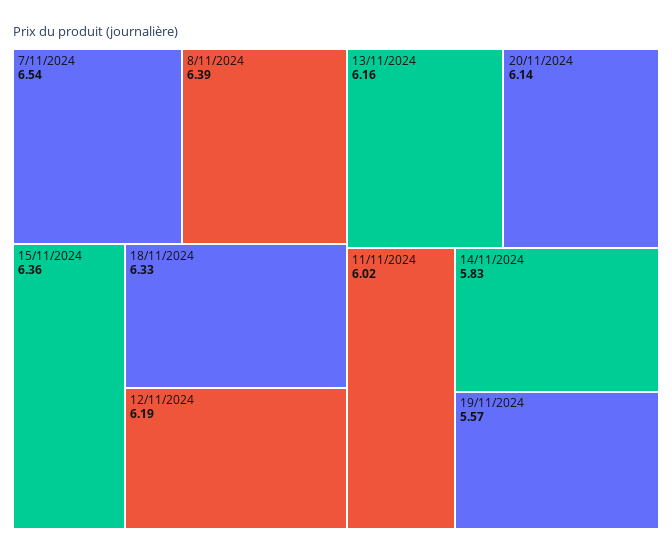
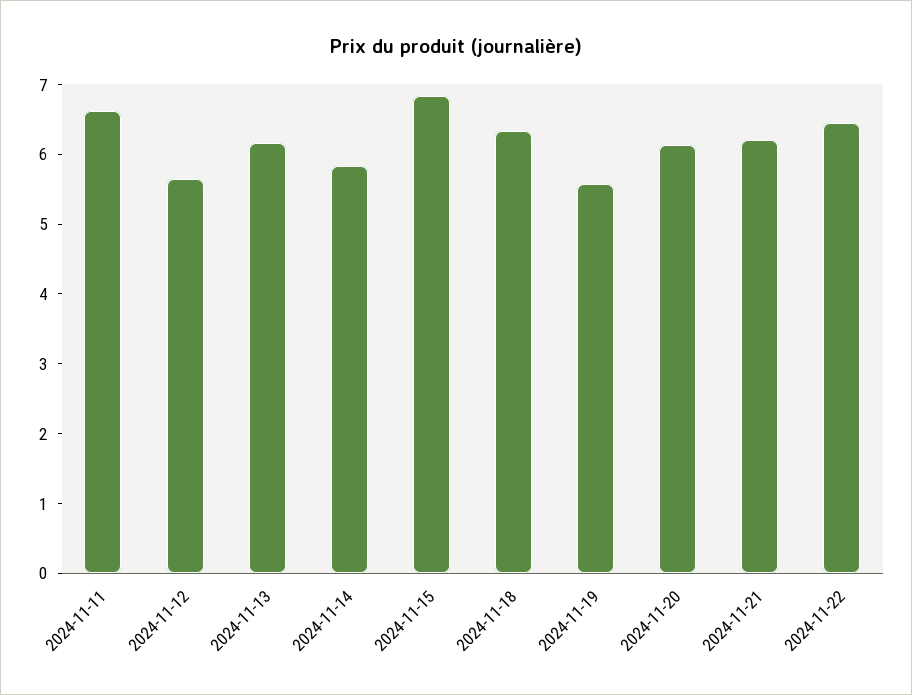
7/11/2024: 6.54 -> none
8/11/2024: 6.39 -> none
15/11/2024: 6.36 -> 6.8
12/11/2024: 6.19 -> 5.6
11/11/2024: 6.02 -> 6.6
2024-11-21: none -> 6.2
2024-11-22: none -> 6.4

